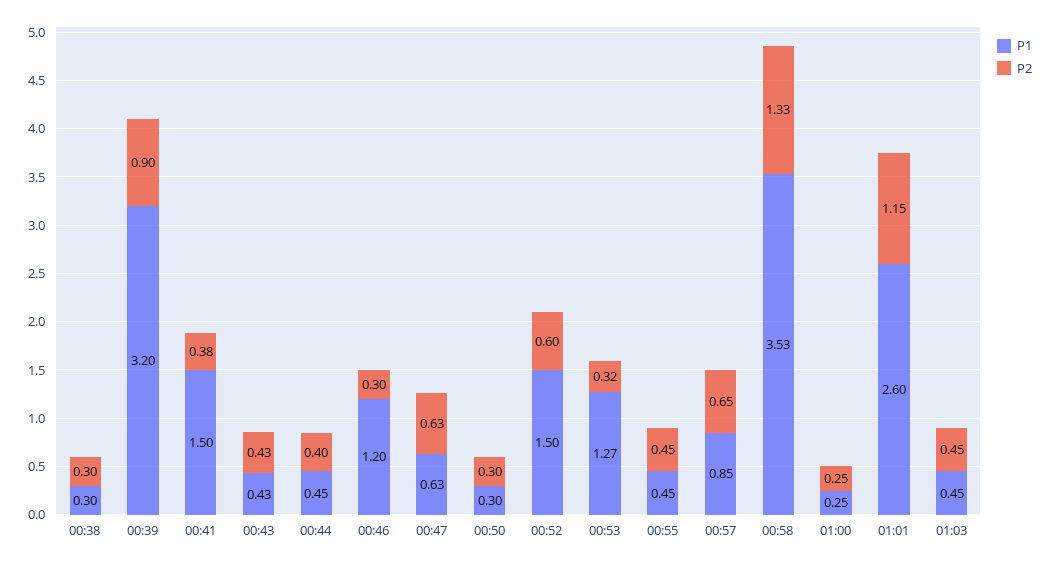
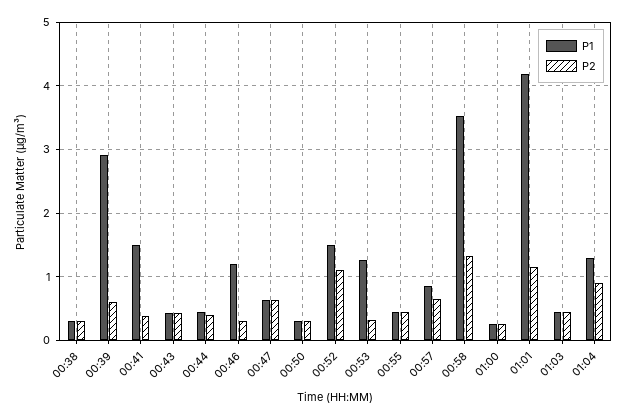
P1, 00:39: 3.2 -> 2.9
P2, 00:39: 0.9 -> 0.6
P2, 00:52: 0.6 -> 1.1
P1, 01:01: 2.6 -> 4.2
P1, 01:04: none -> 1.3
P2, 01:04: none -> 0.9

